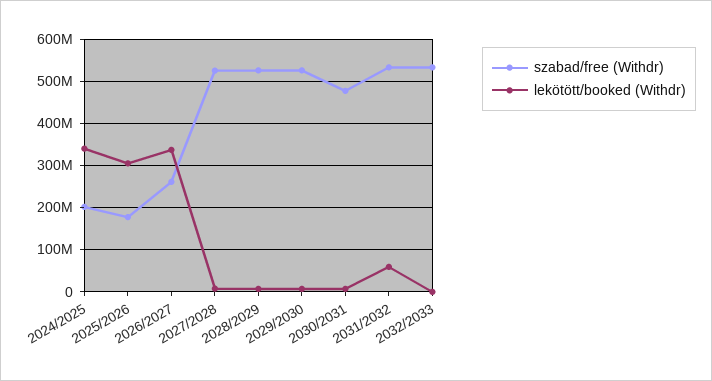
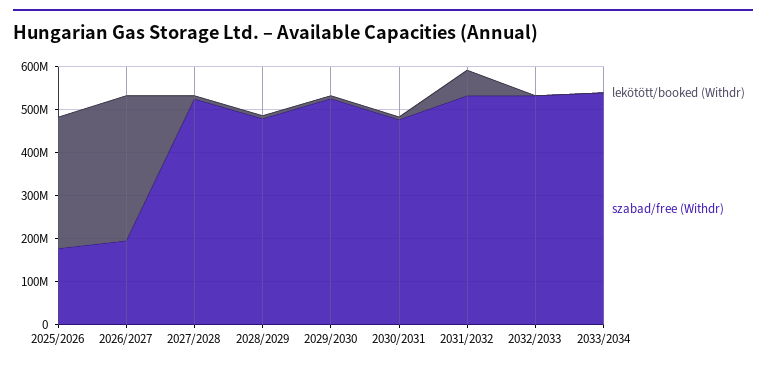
szabad/free (Withdr), 2024/2025: 200000000 -> none
lekötött/booked (Withdr), 2024/2025: 340000000 -> none
szabad/free (Withdr), 2026/2027: 260000000 -> 200000000
szabad/free (Withdr), 2028/2029: 520000000 -> 480000000
lekötött/booked (Withdr), 2033/2034: none -> 0
szabad/free (Withdr), 2033/2034: none -> 540000000

